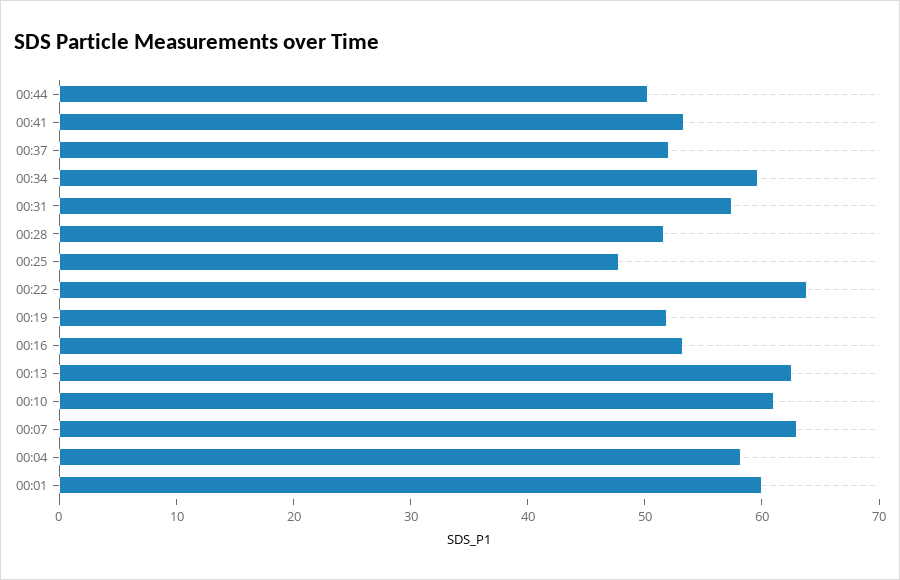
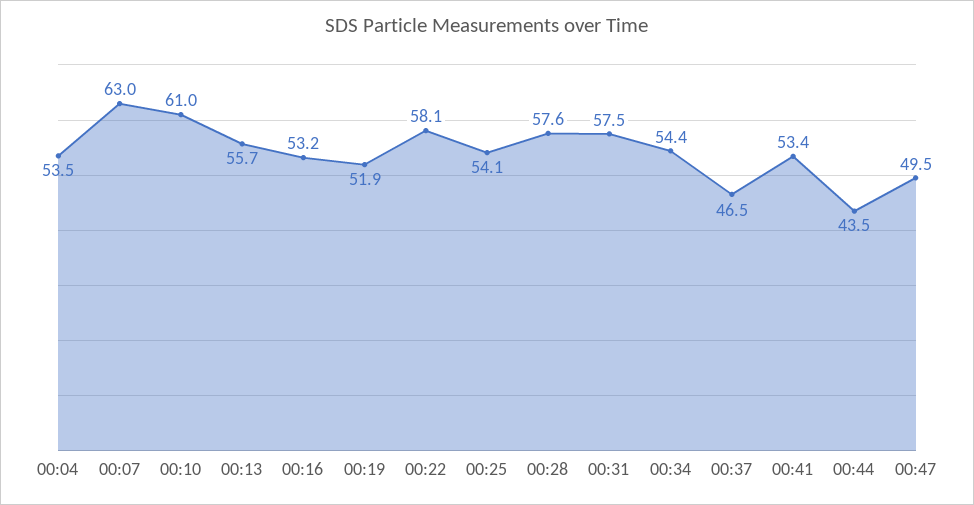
00:44: 50 -> 43.5
00:37: 52 -> 46.5
00:34: 60 -> 54.4
00:28: 52 -> 57.6
00:25: 48 -> 54.1
00:22: 64 -> 58.1
00:13: 62 -> 55.7
00:04: 58 -> 53.5
00:01: 60 -> none
00:47: none -> 49.5

